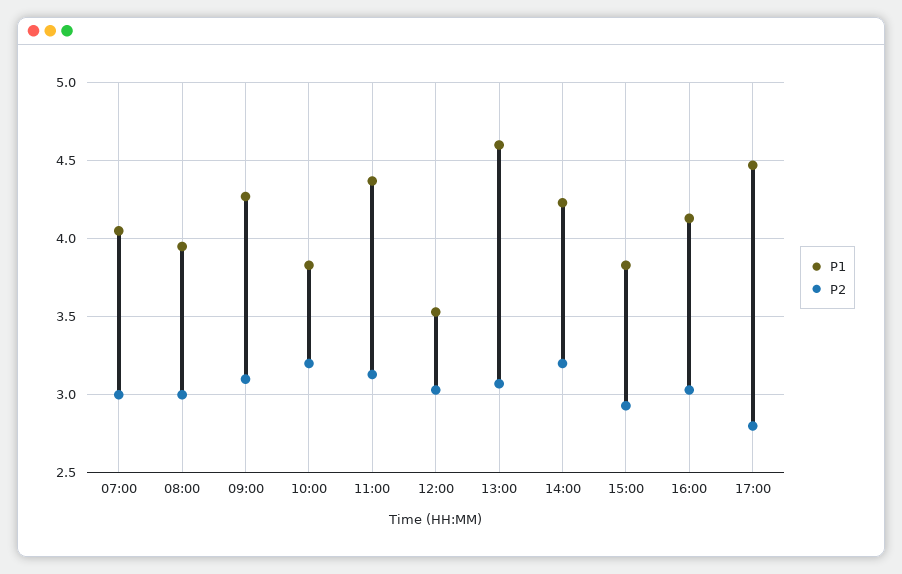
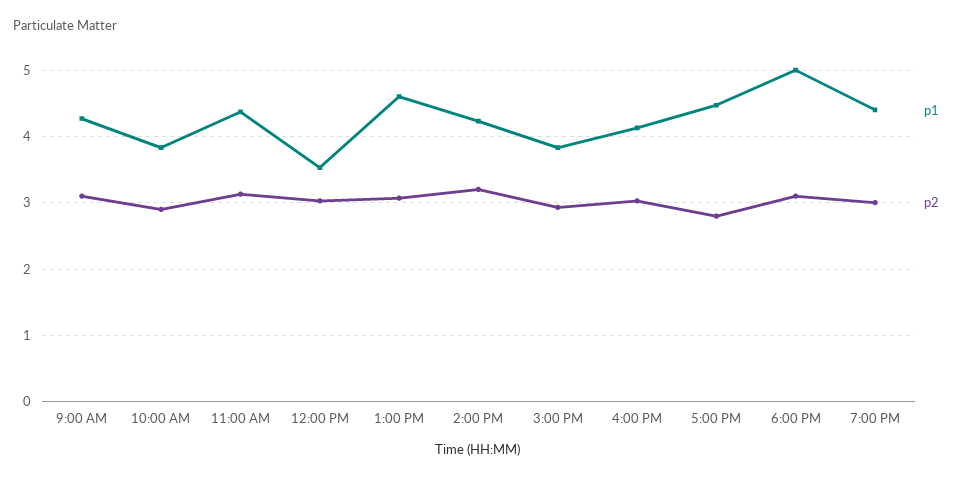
P1, 07:00: 4.05 -> none
P2, 07:00: 3 -> none
P1, 08:00: 3.95 -> none
P2, 08:00: 3 -> none
P2, 10:00: 3.2 -> 2.9
P1, 6:00 PM: none -> 5
P2, 6:00 PM: none -> 3.1
P1, 7:00 PM: none -> 4.4
P2, 7:00 PM: none -> 3

